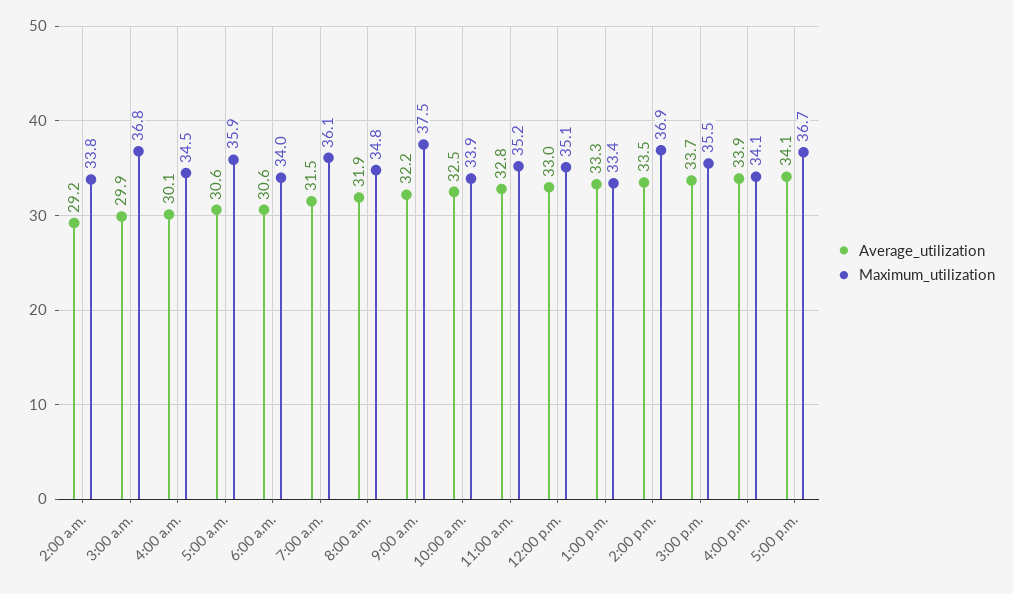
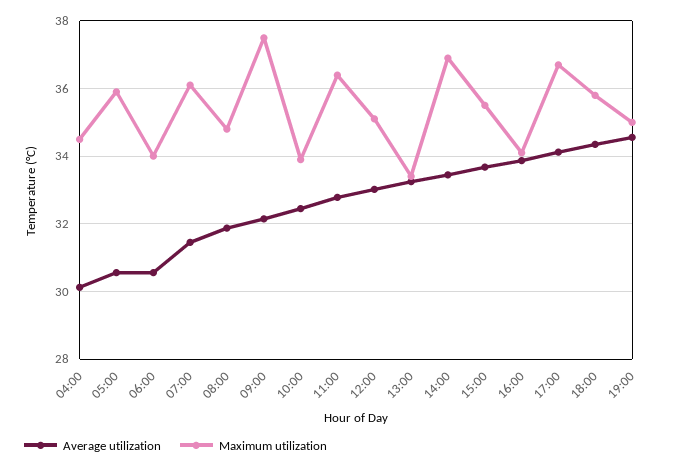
Average_utilization, 2:00 a.m.: 29.2 -> none
Maximum_utilization, 2:00 a.m.: 33.8 -> none
Average_utilization, 3:00 a.m.: 29.9 -> none
Maximum_utilization, 3:00 a.m.: 36.8 -> none
Maximum_utilization, 11:00 a.m.: 35.2 -> 36.4
Average_utilization, 18:00: none -> 34.4
Maximum_utilization, 18:00: none -> 35.8
Average_utilization, 19:00: none -> 34.6
Maximum_utilization, 19:00: none -> 35

